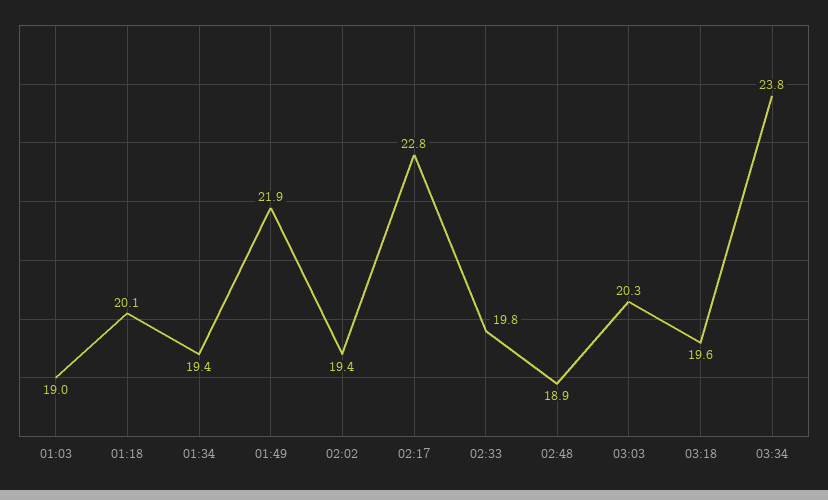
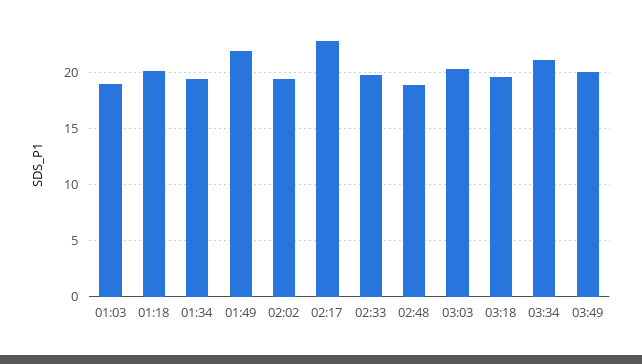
03:34: 23.8 -> 21
03:49: none -> 20

